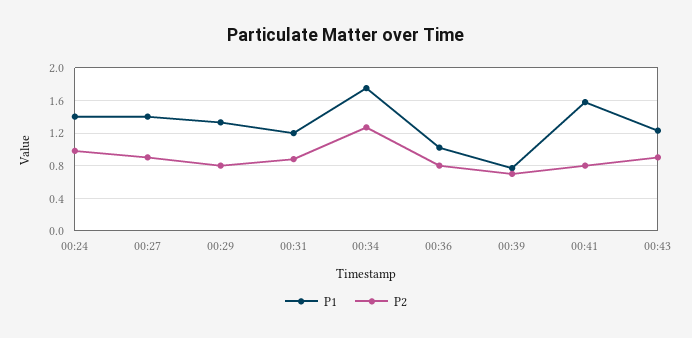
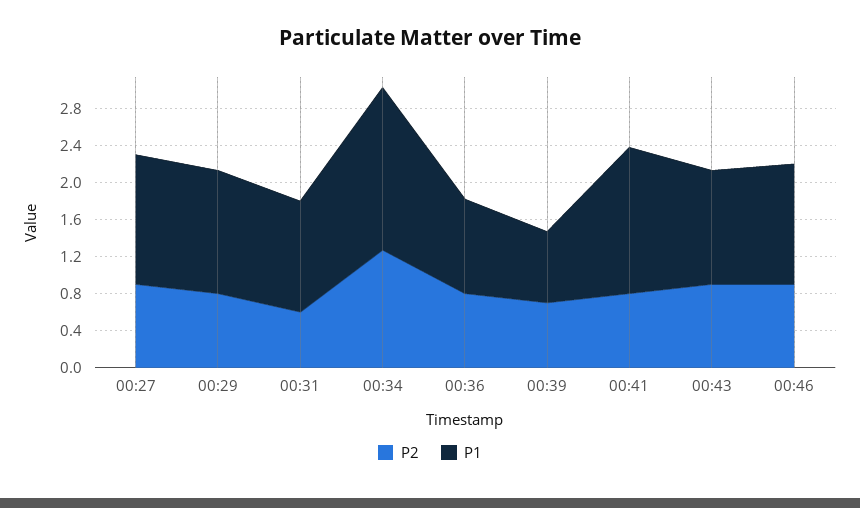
P1, 00:24: 1.4 -> none
P2, 00:24: 1 -> none
P2, 00:31: 0.9 -> 0.6
P2, 00:46: none -> 0.9
P1, 00:46: none -> 1.3

